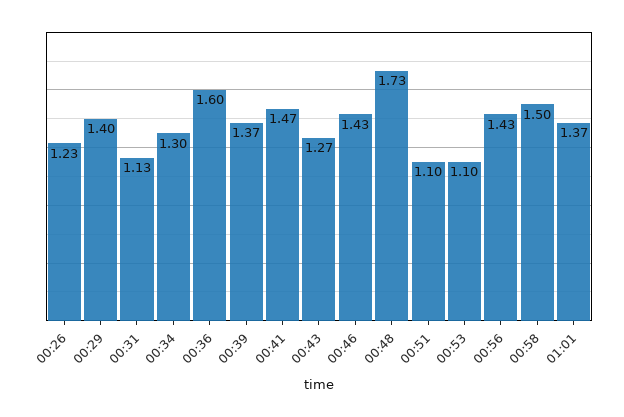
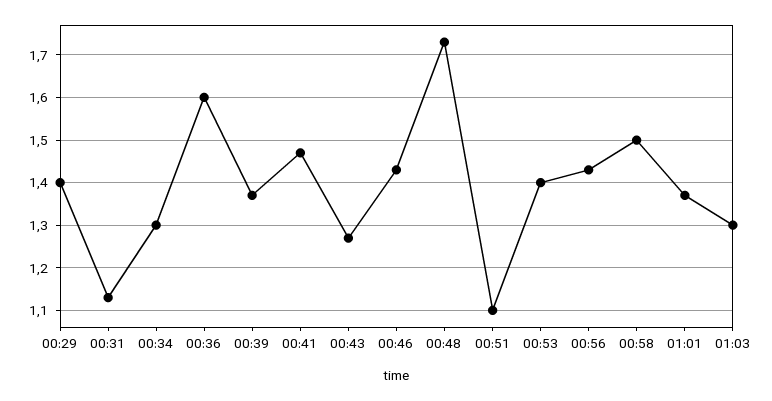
00:26: 1.23 -> none
00:53: 1.1 -> 1.4
01:03: none -> 1.3

